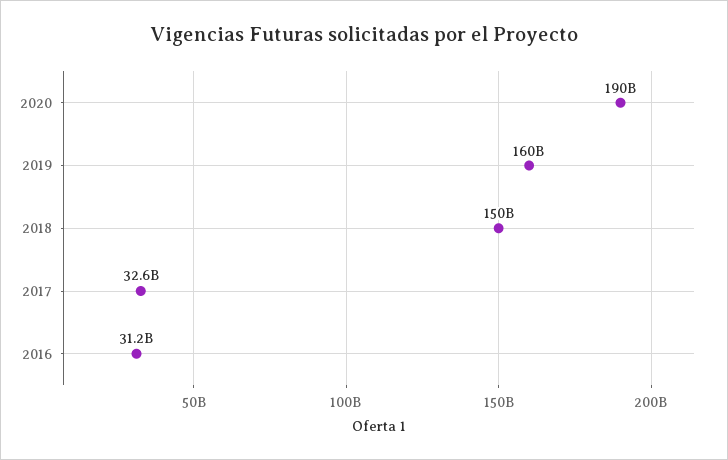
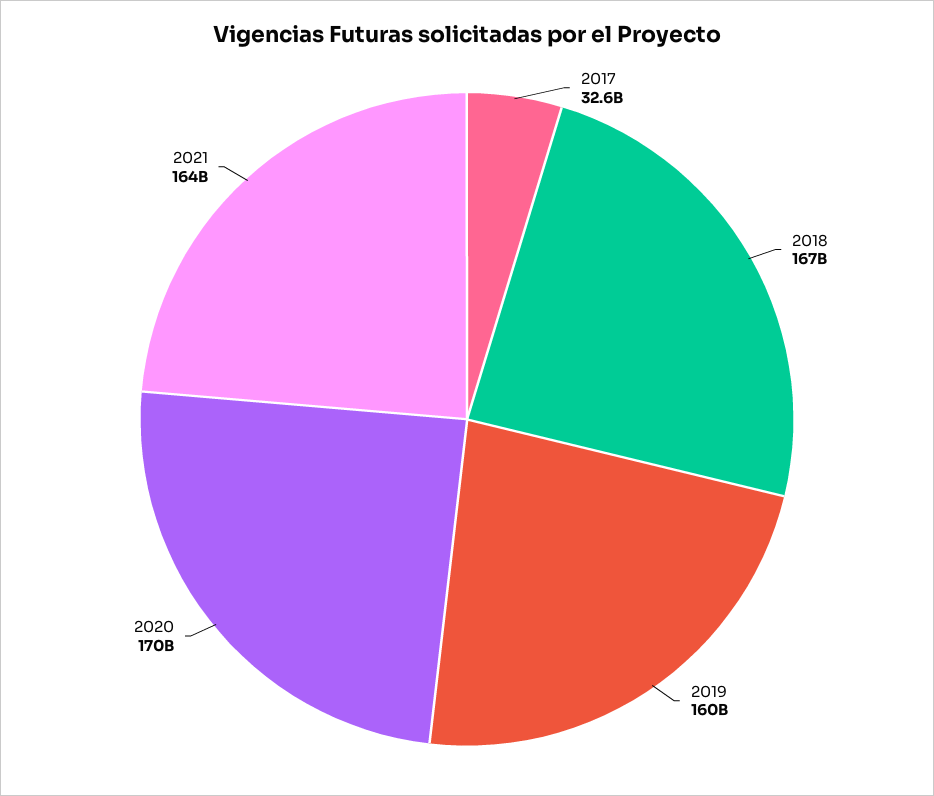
2020: 190000000000 -> 170000000000
2018: 150000000000 -> 167000000000
2016: 31200000000 -> none
2021: none -> 164000000000

